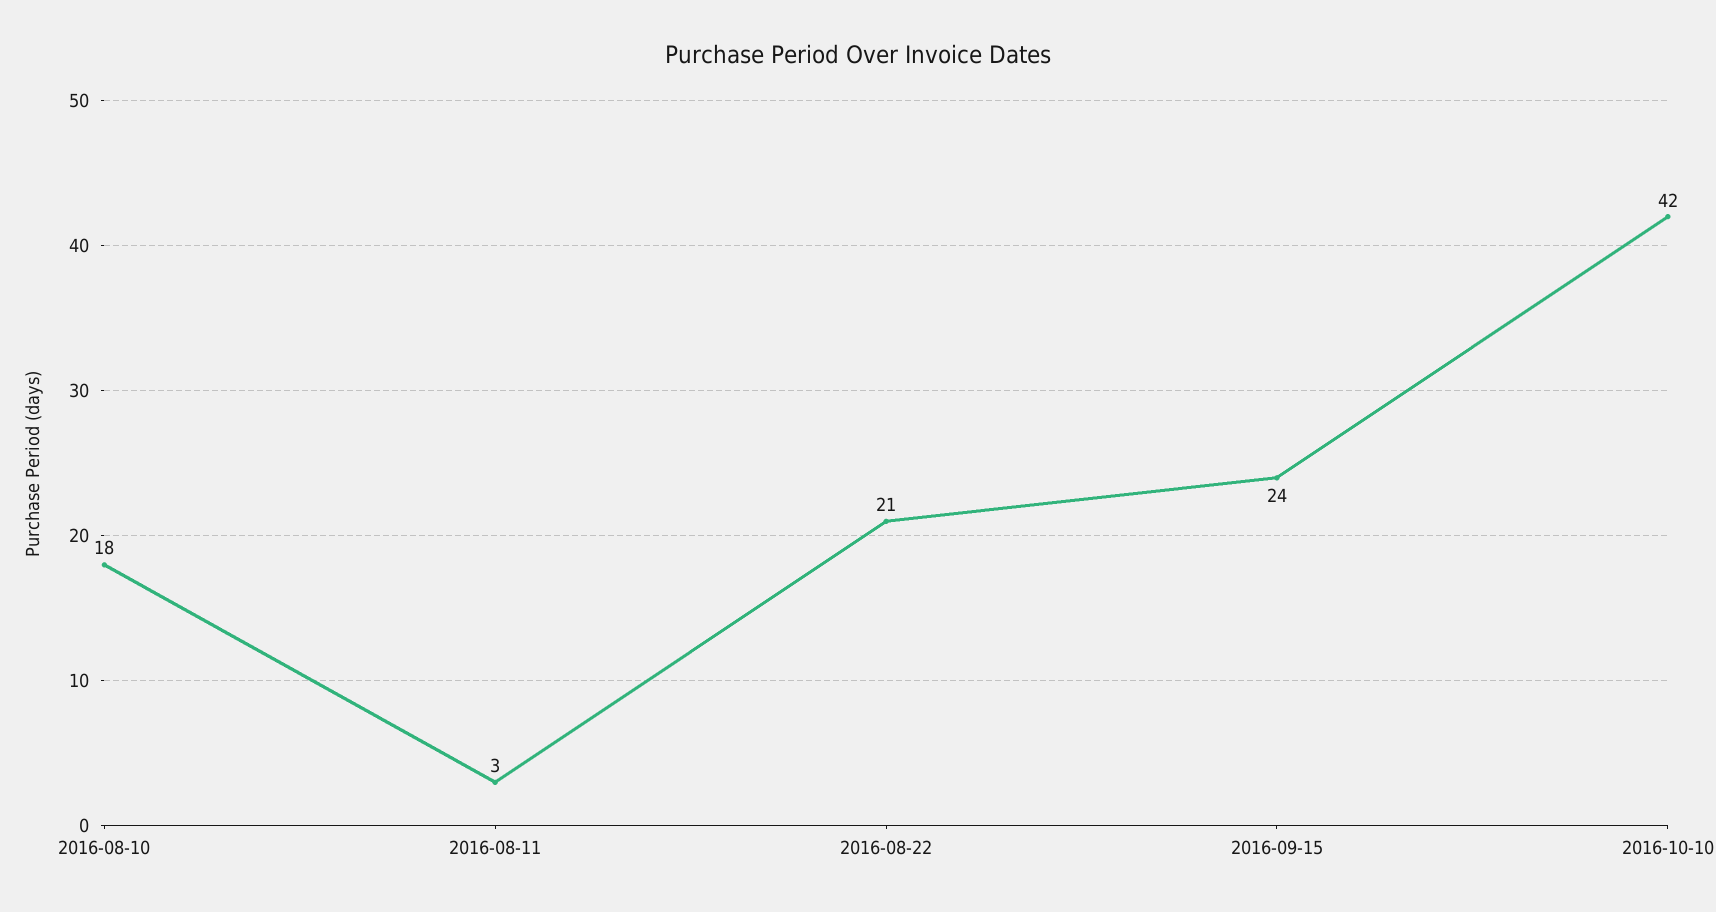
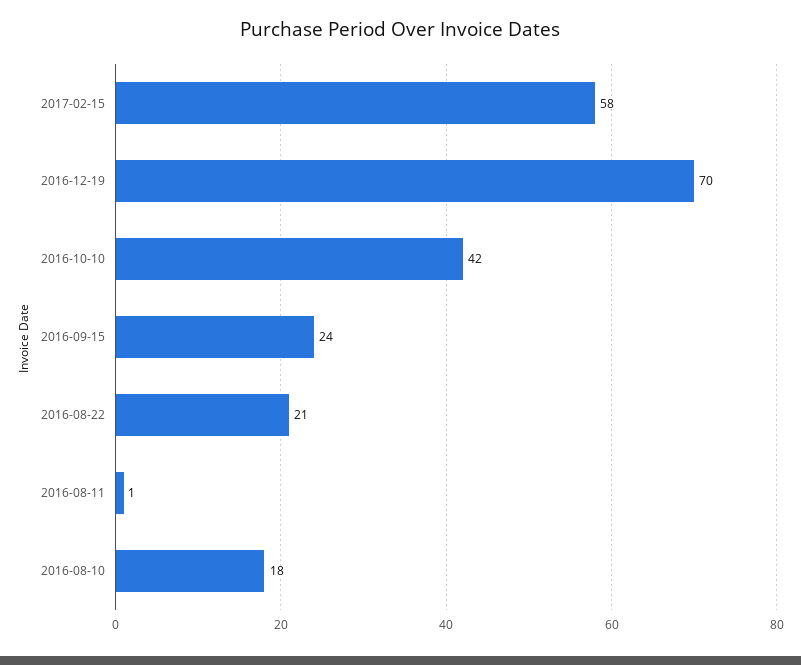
2016-08-11: 3 -> 1
2017-02-15: none -> 58
2016-12-19: none -> 70

